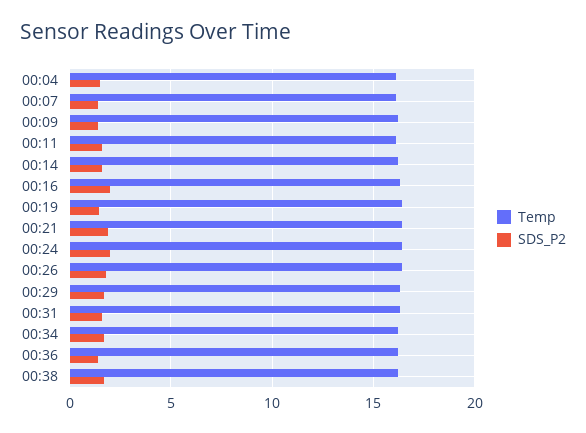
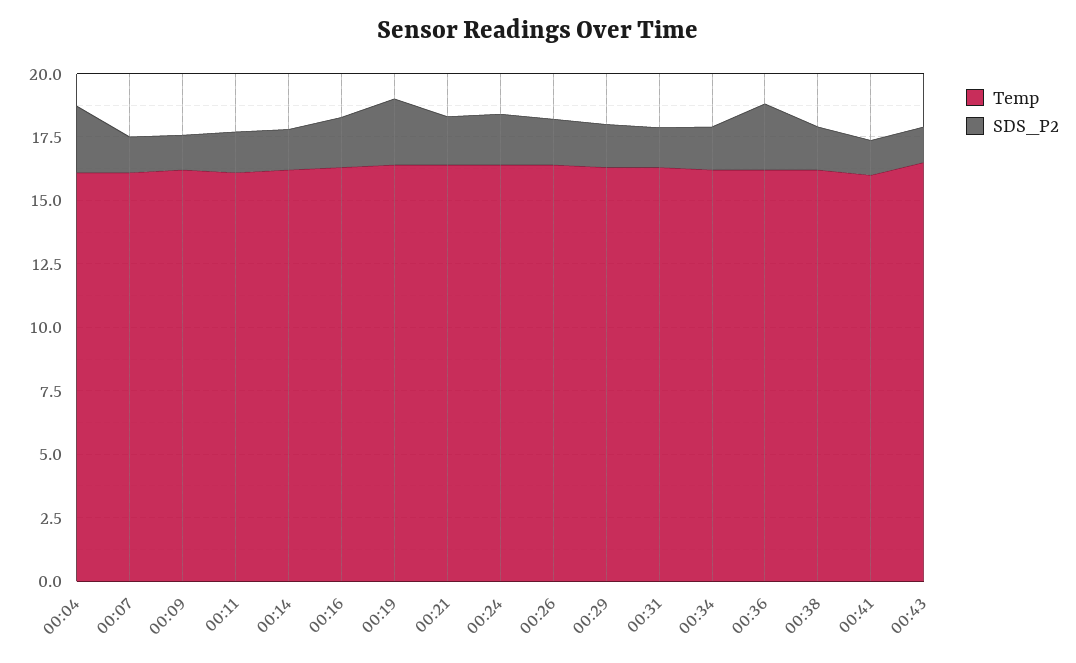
SDS_P2, 00:04: 1.5 -> 2.5
SDS_P2, 00:19: 1.5 -> 2.5
SDS_P2, 00:36: 1.5 -> 2.5
Temp, 00:41: none -> 16
SDS_P2, 00:41: none -> 1.5
Temp, 00:43: none -> 16.5
SDS_P2, 00:43: none -> 1.5

